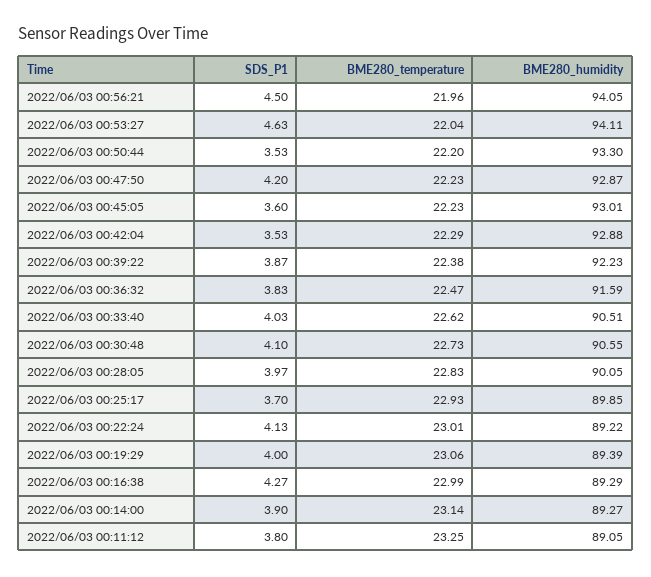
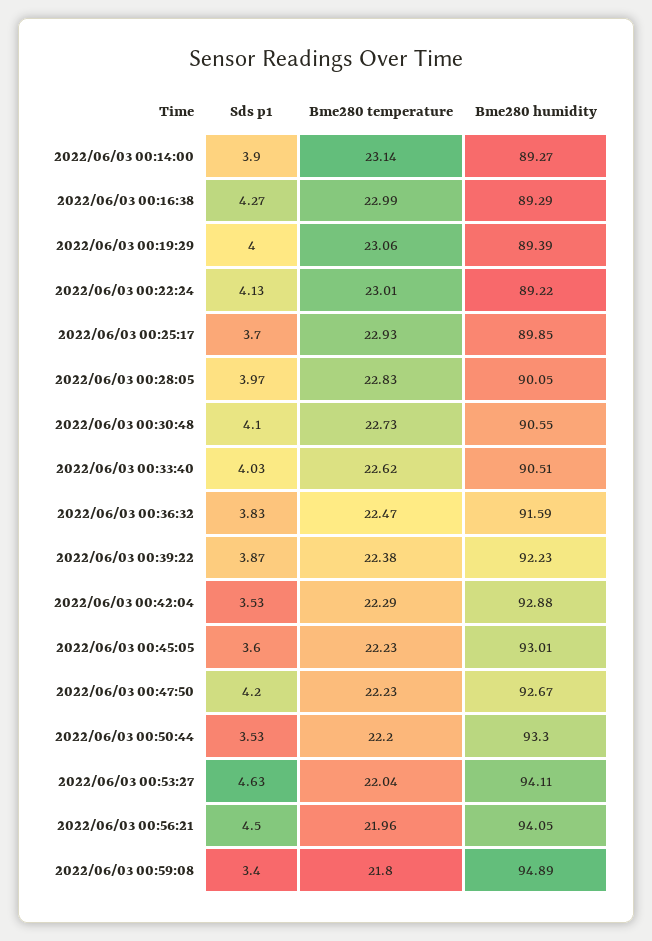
BME280_humidity, 2022/06/03 00:47:50: 92.87 -> 92.67
SDS_P1, 2022/06/03 00:11:12: 3.8 -> none
BME280_temperature, 2022/06/03 00:11:12: 23.25 -> none
BME280_humidity, 2022/06/03 00:11:12: 89.05 -> none
SDS_P1, 2022/06/03 00:59:08: none -> 3.4
BME280_temperature, 2022/06/03 00:59:08: none -> 21.8
BME280_humidity, 2022/06/03 00:59:08: none -> 94.89

